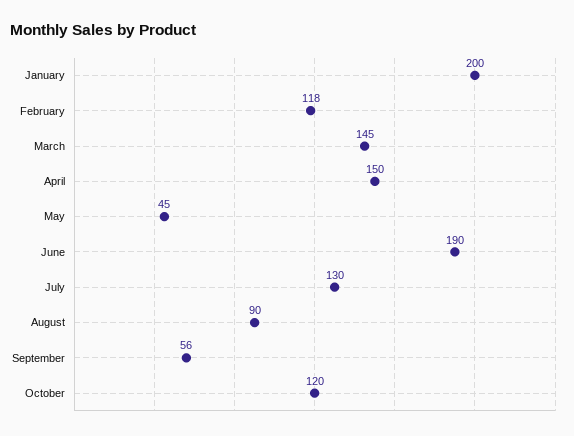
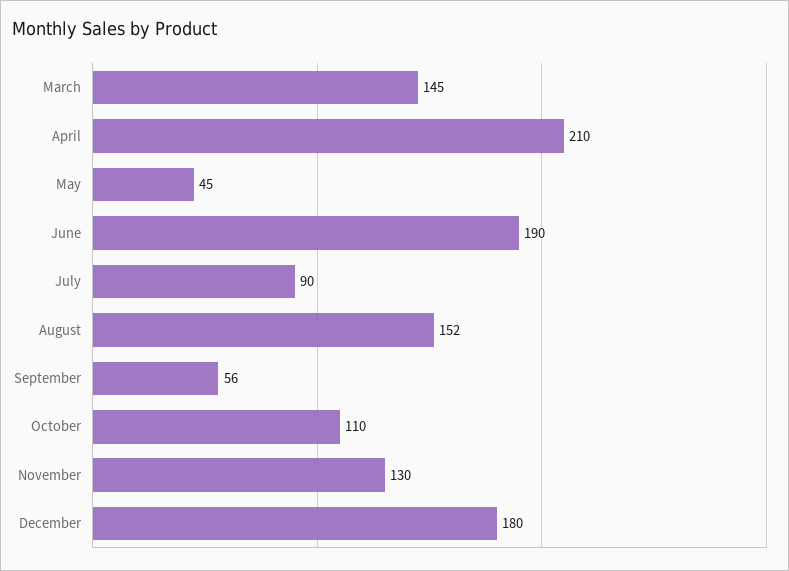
January: 200 -> none
February: 118 -> none
April: 150 -> 210
July: 130 -> 90
August: 90 -> 152
October: 120 -> 110
November: none -> 130
December: none -> 180

